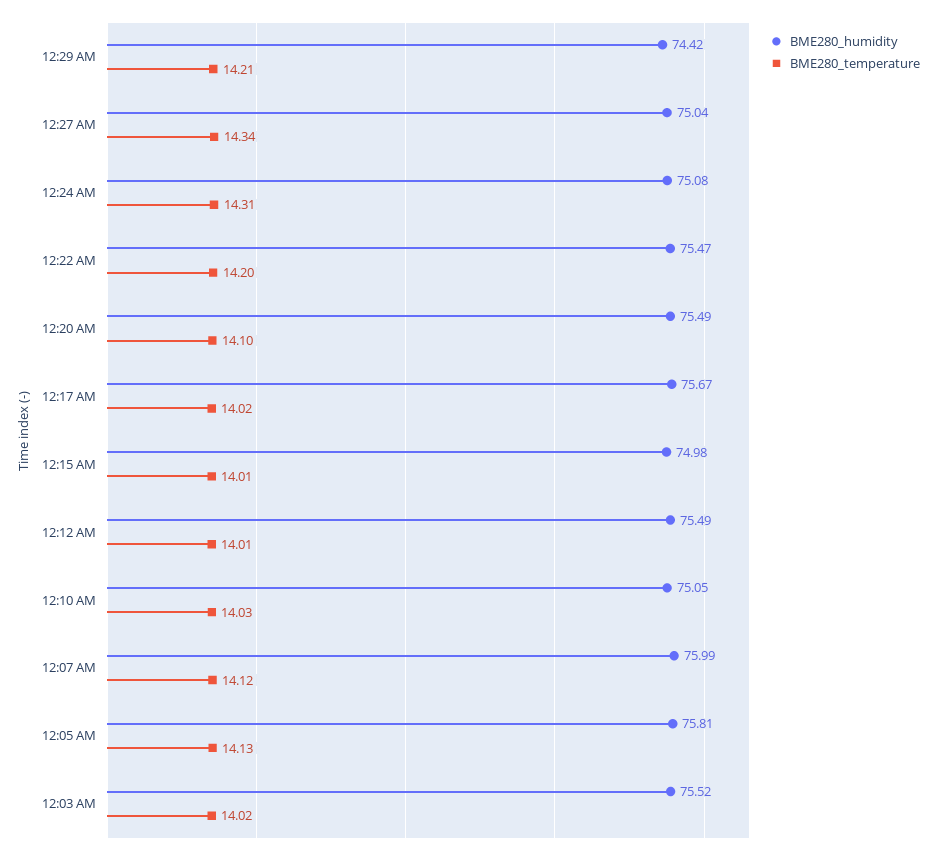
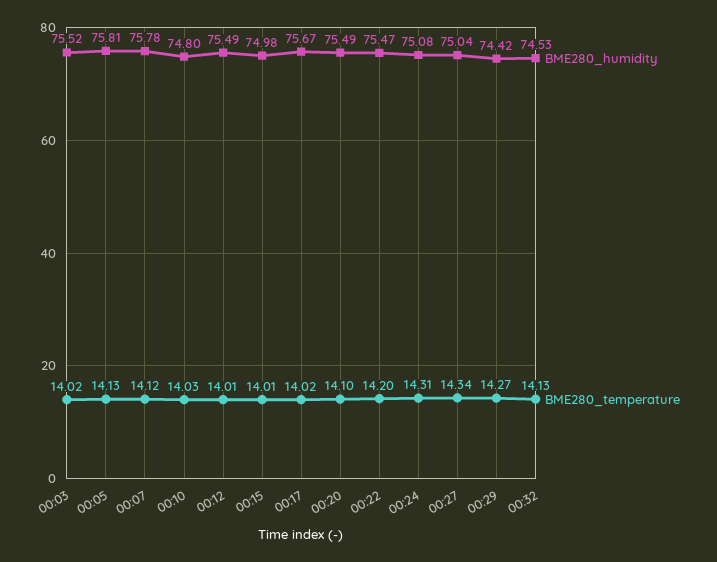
BME280_temperature, 12:29 AM: 14.21 -> 14.27
BME280_humidity, 12:10 AM: 75.05 -> 74.8
BME280_humidity, 12:07 AM: 75.99 -> 75.78
BME280_humidity, 00:32: none -> 74.53
BME280_temperature, 00:32: none -> 14.13

